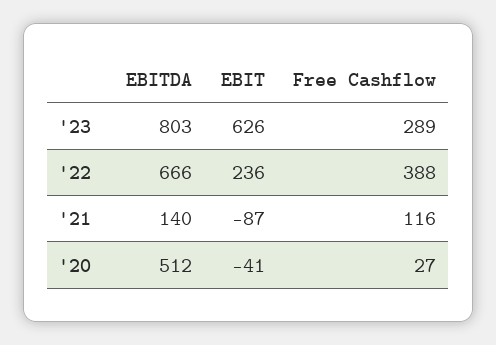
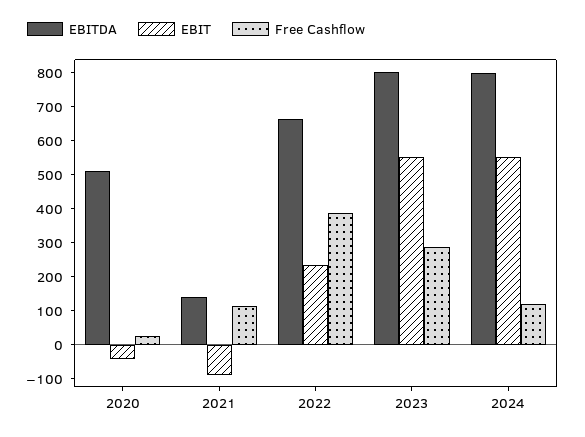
EBIT, '23: 626 -> 550
EBITDA, 2024: none -> 800
EBIT, 2024: none -> 550
Free Cashflow, 2024: none -> 125

